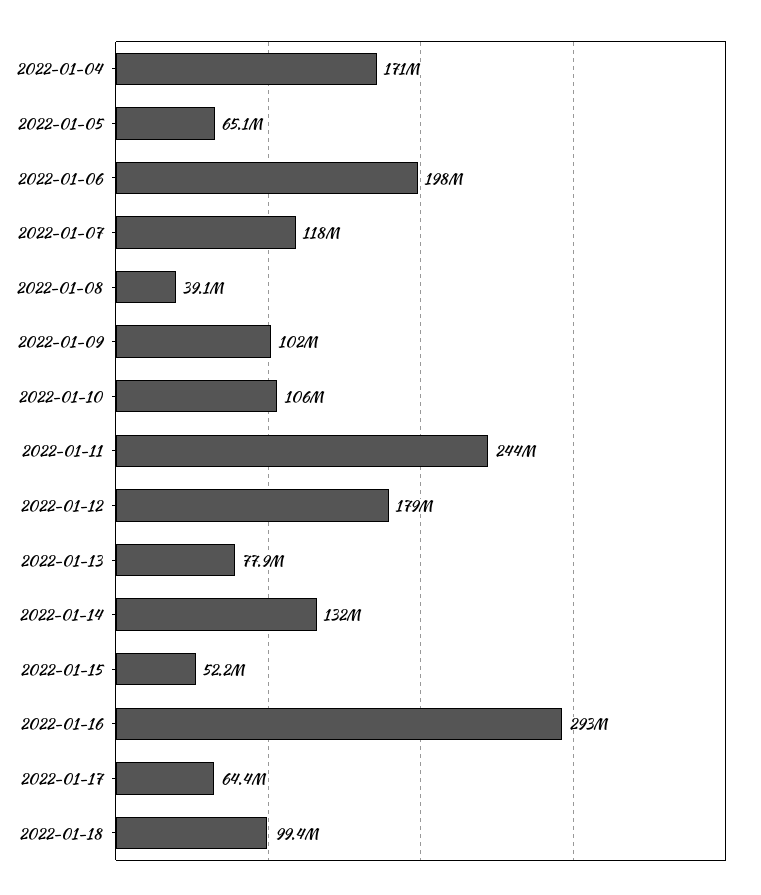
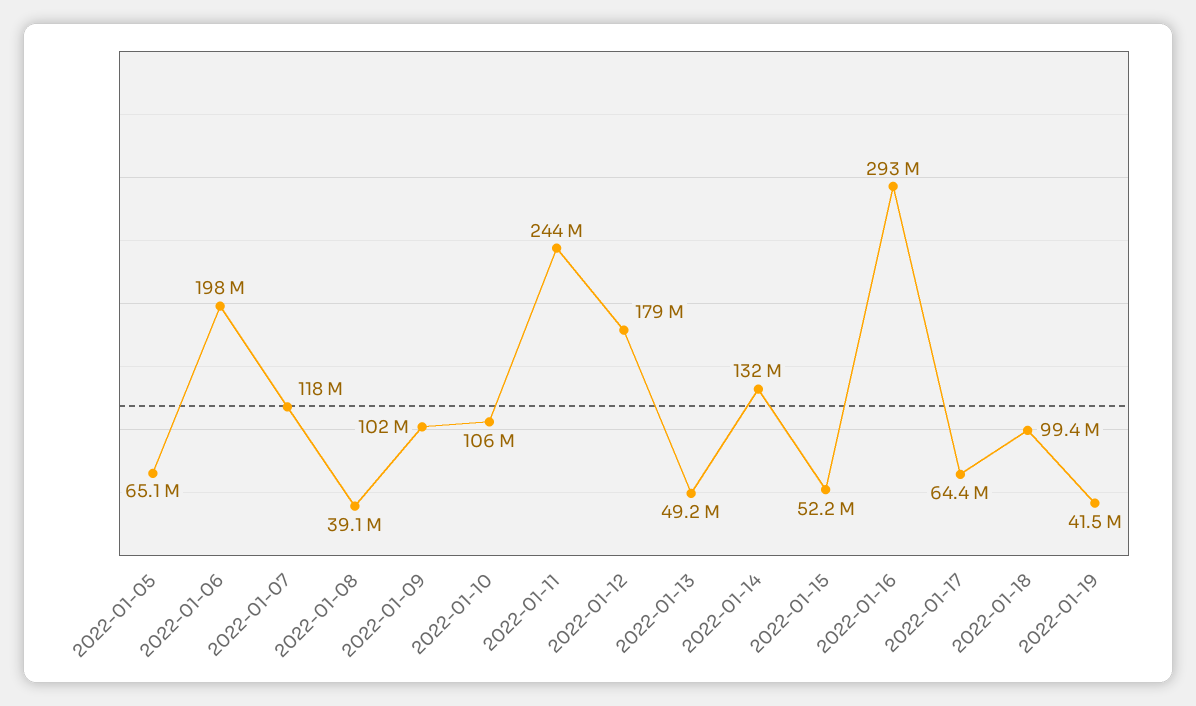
2022-01-04: 171000000 -> none
2022-01-13: 77900000 -> 49200000
2022-01-19: none -> 41500000

